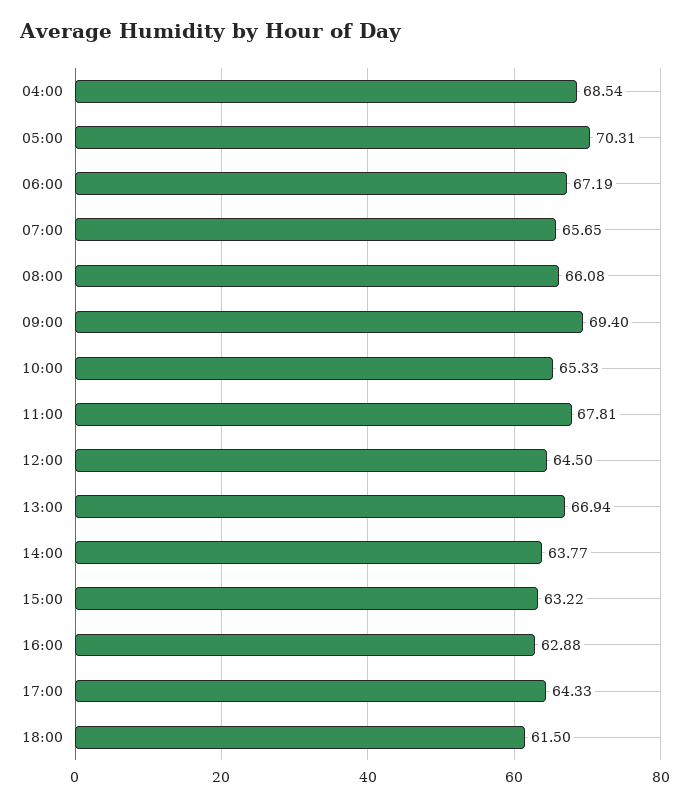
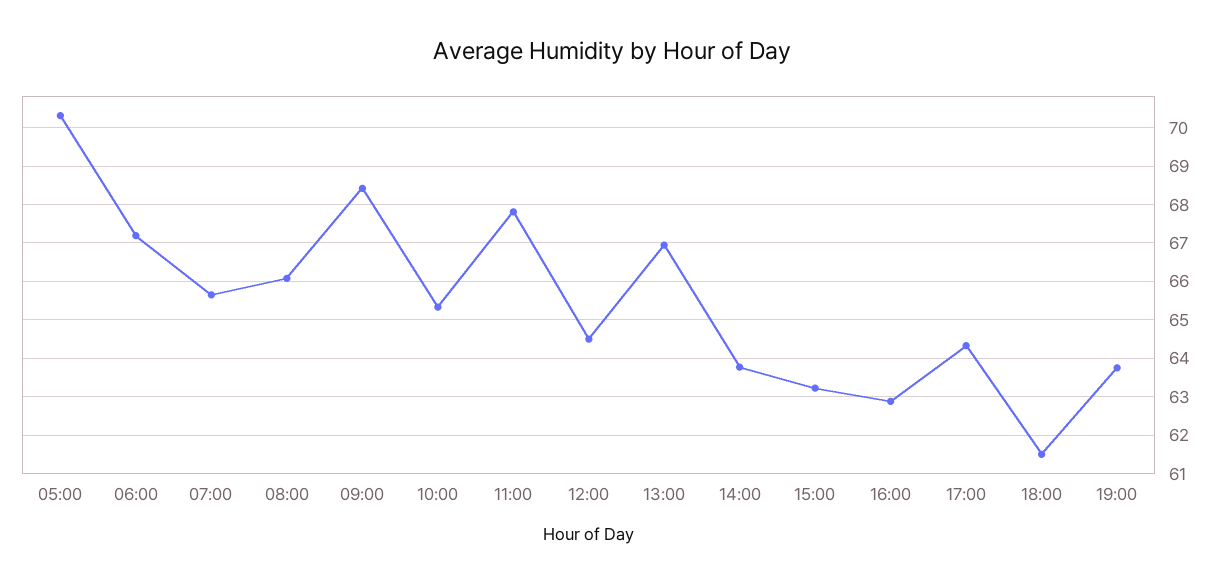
04:00: 68.54 -> none
09:00: 69.4 -> 68.4
19:00: none -> 63.8

